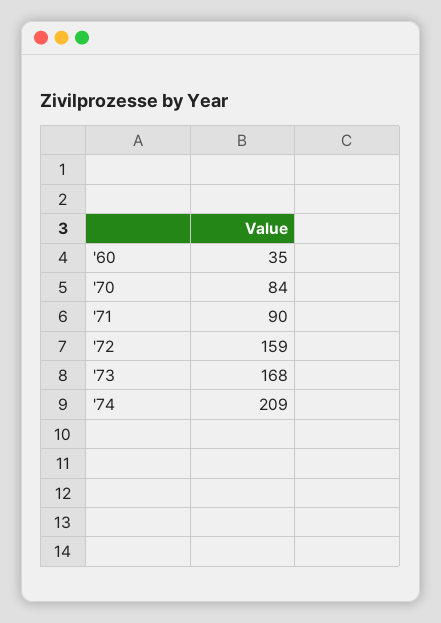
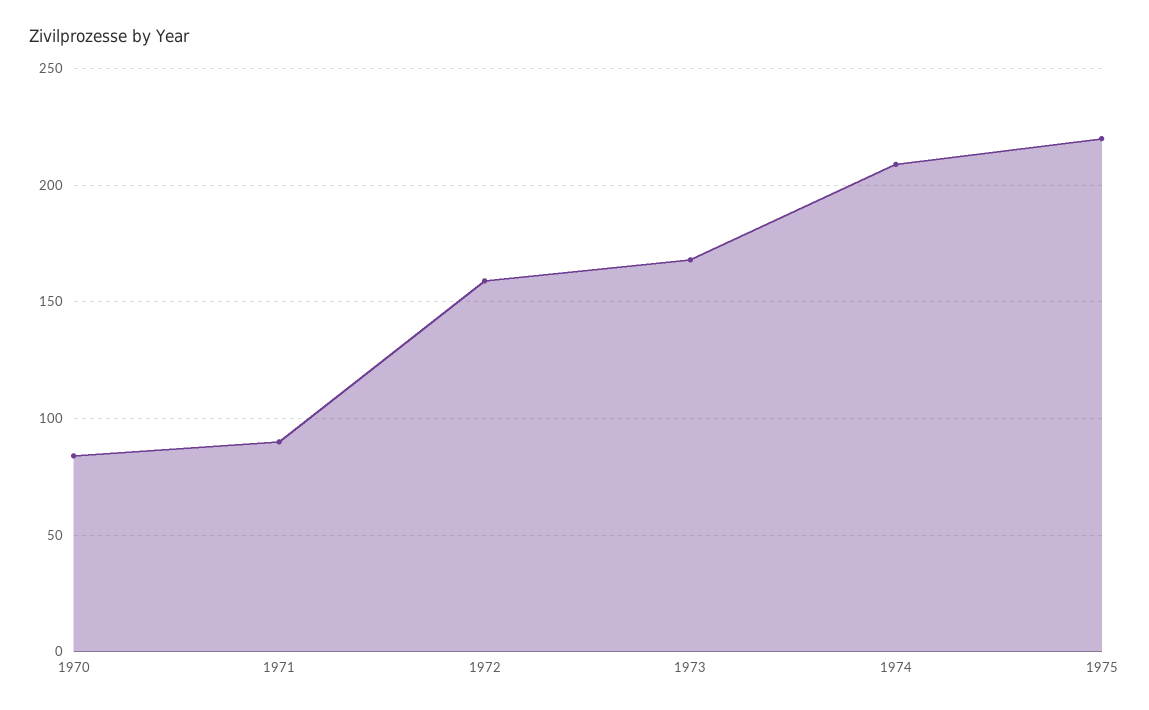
'60: 35 -> none
1975: none -> 220

